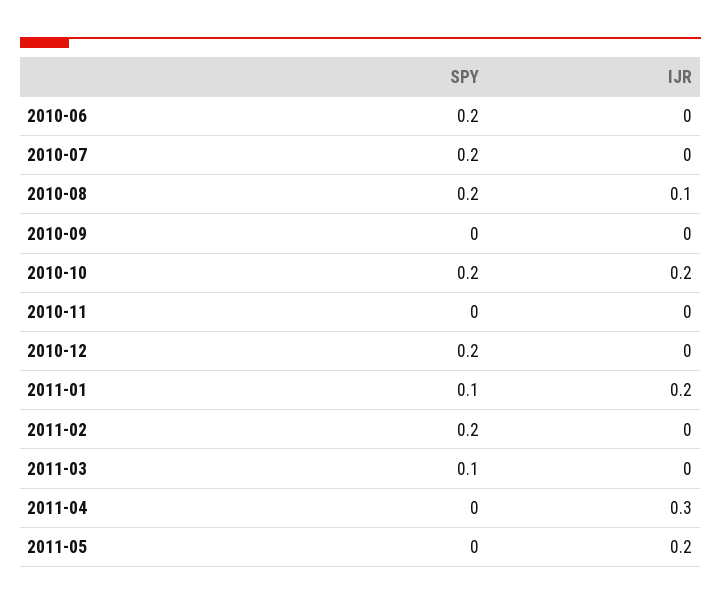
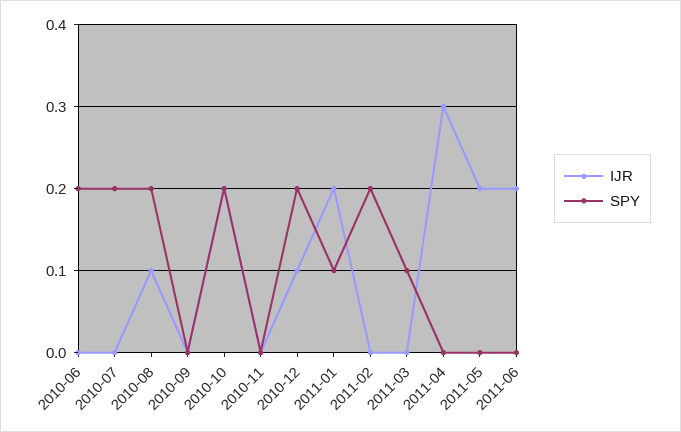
IJR, 2010-12: 0 -> 0.1
IJR, 2011-06: none -> 0.2
SPY, 2011-06: none -> 0

